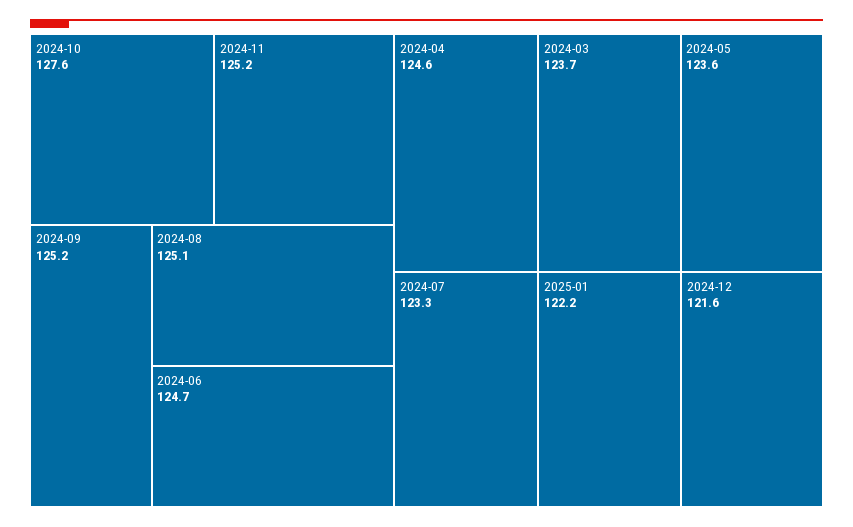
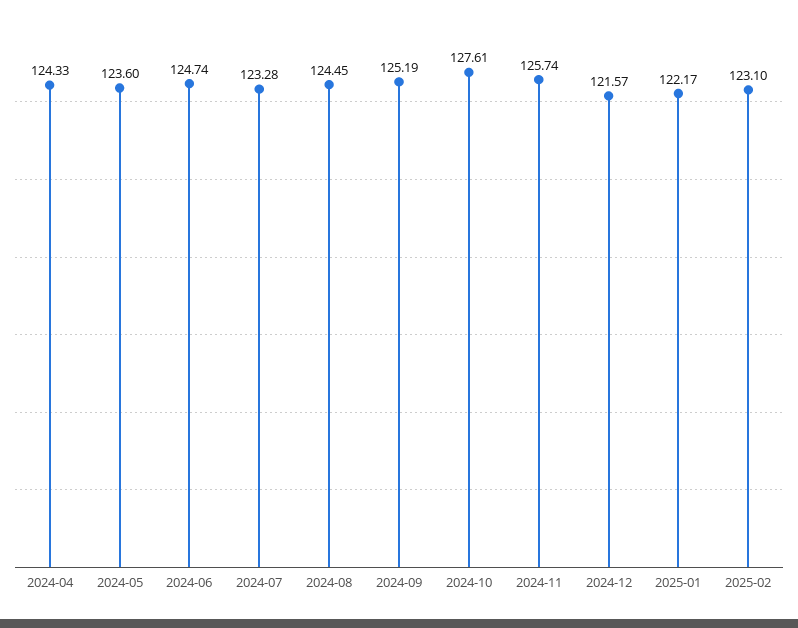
2024-11: 125.2 -> 125.74
2024-08: 125.1 -> 124.45
2024-04: 124.6 -> 124.33
2024-03: 123.7 -> none
2025-02: none -> 123.1

